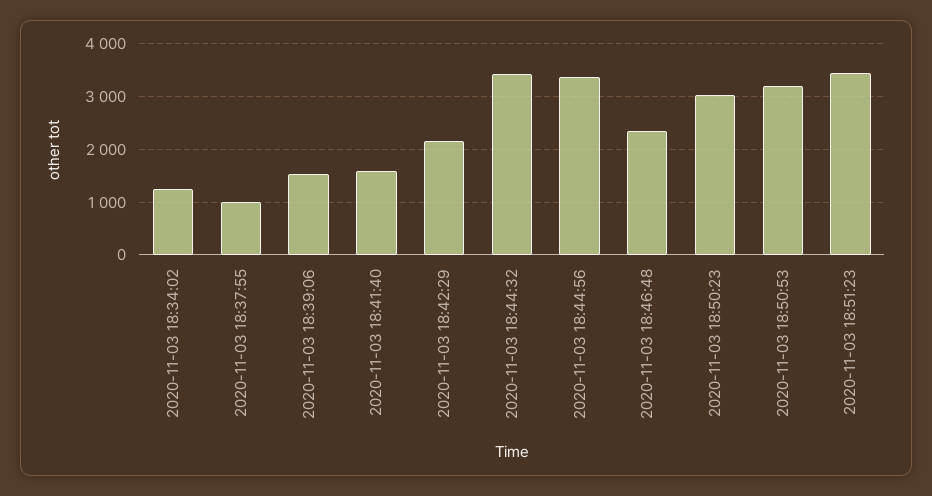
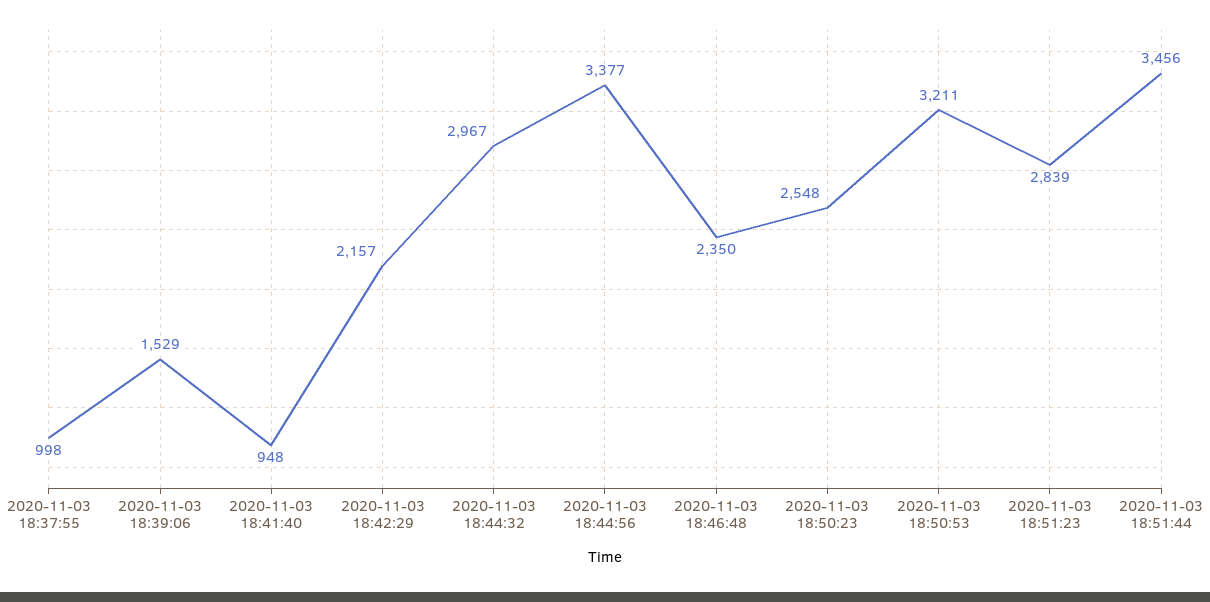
2020-11-03 18:34:02: 1200 -> none
2020-11-03 18:41:40: 1600 -> 948
2020-11-03 18:44:32: 3400 -> 2967
2020-11-03 18:50:23: 3000 -> 2548
2020-11-03 18:51:23: 3400 -> 2839
2020-11-03 18:51:44: none -> 3456

